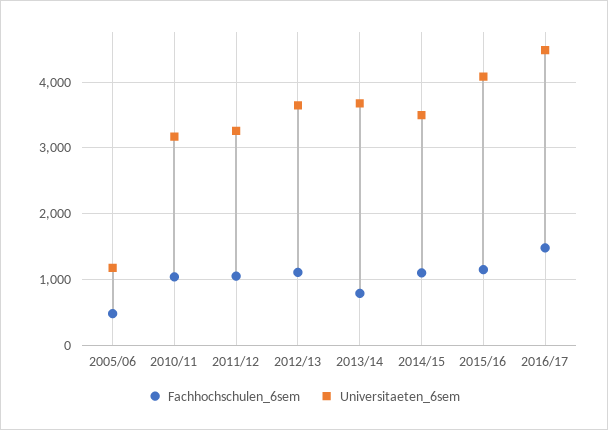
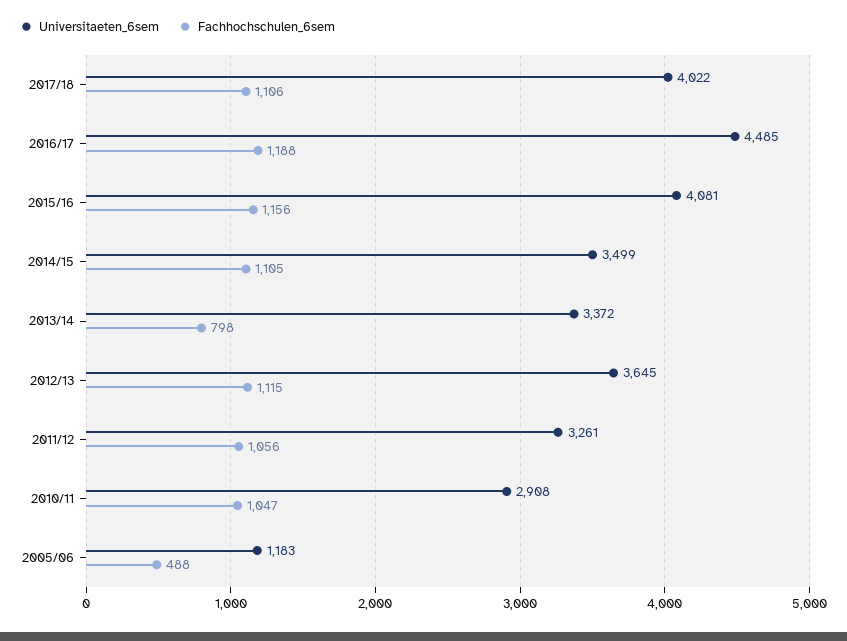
Universitaeten_6sem, 2010/11: 3200 -> 2908
Universitaeten_6sem, 2013/14: 3700 -> 3372
Fachhochschulen_6sem, 2016/17: 1500 -> 1188
Universitaeten_6sem, 2017/18: none -> 4022
Fachhochschulen_6sem, 2017/18: none -> 1106

